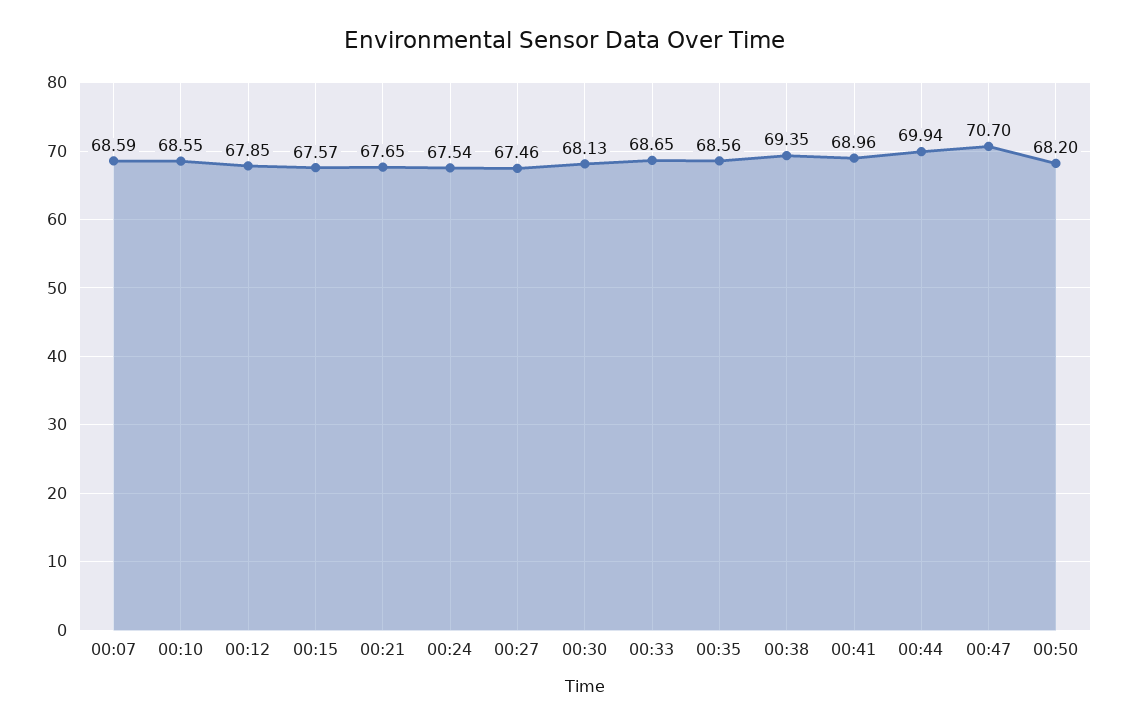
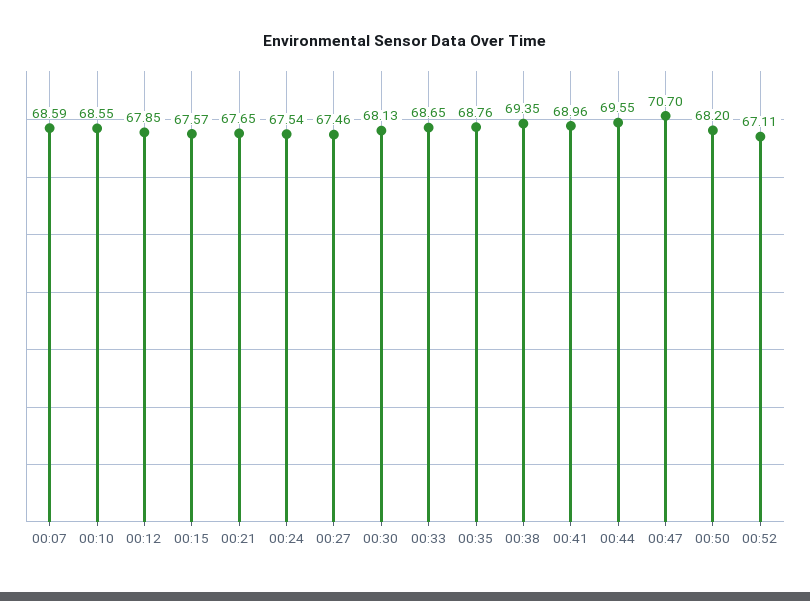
00:35: 68.56 -> 68.76
00:44: 69.94 -> 69.55
00:52: none -> 67.11

